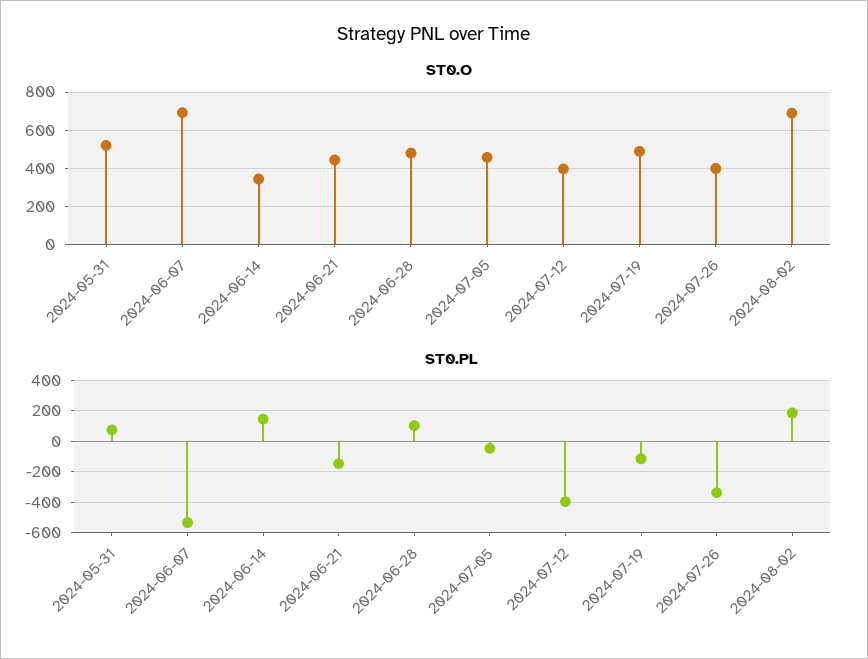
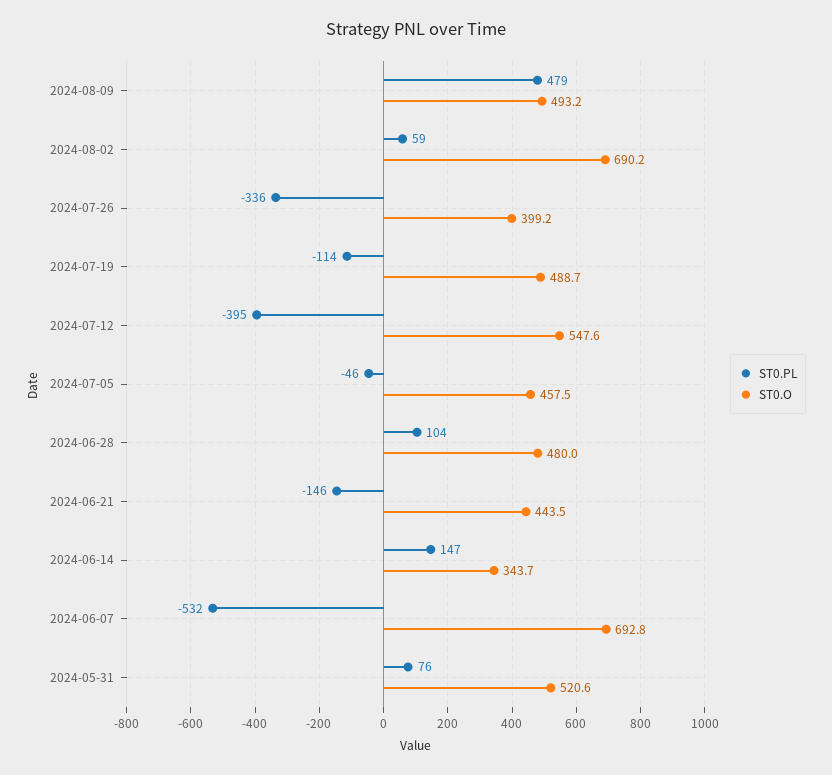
ST0.O, 2024-07-12: 400 -> 547.6
ST0.PL, 2024-08-02: 200 -> 59
ST0.PL, 2024-08-09: none -> 479
ST0.O, 2024-08-09: none -> 493.2

